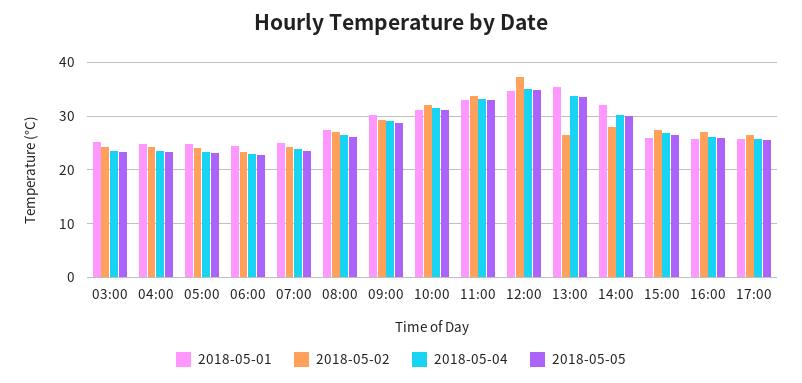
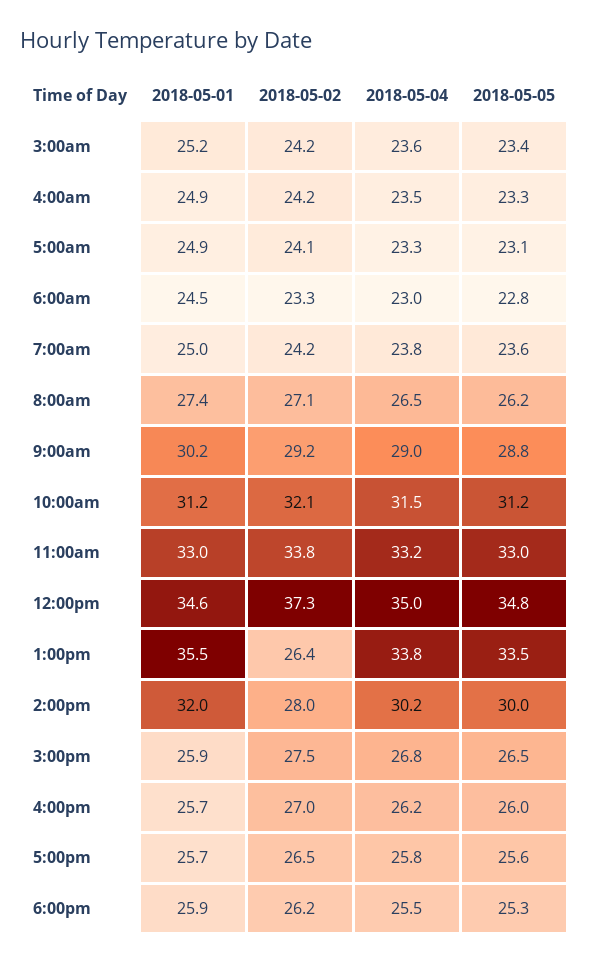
2018-05-01, 6:00pm: none -> 25.9
2018-05-02, 6:00pm: none -> 26.2
2018-05-04, 6:00pm: none -> 25.5
2018-05-05, 6:00pm: none -> 25.3

